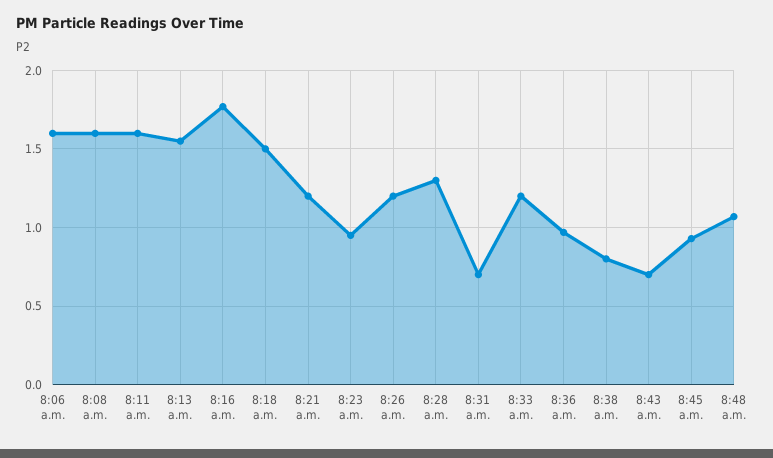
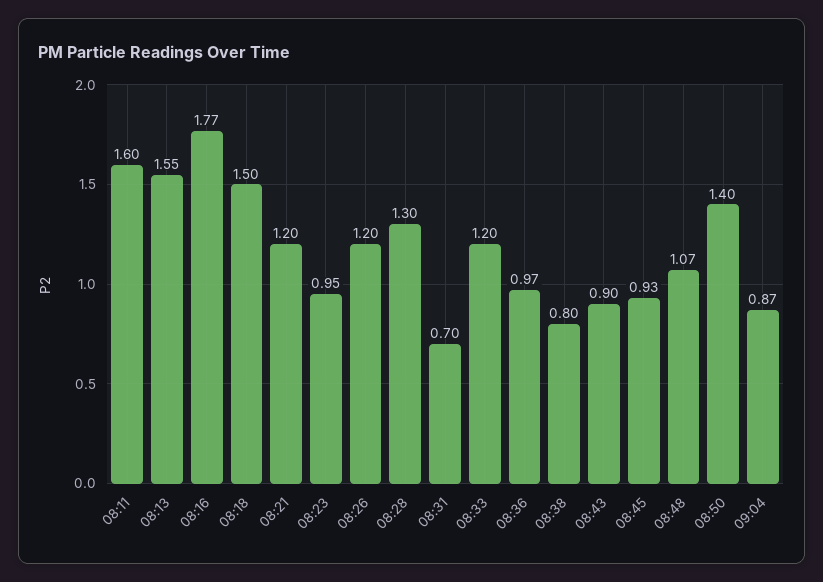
8:06 a.m.: 1.6 -> none
8:08 a.m.: 1.6 -> none
8:43 a.m.: 0.7 -> 0.9
08:50: none -> 1.4
09:04: none -> 0.87

